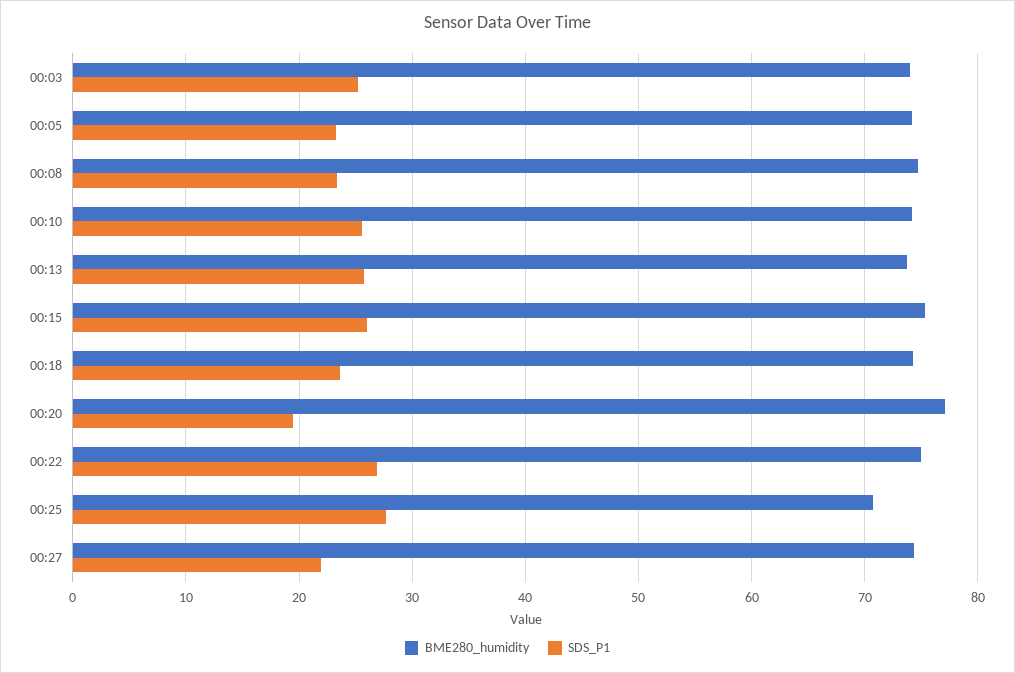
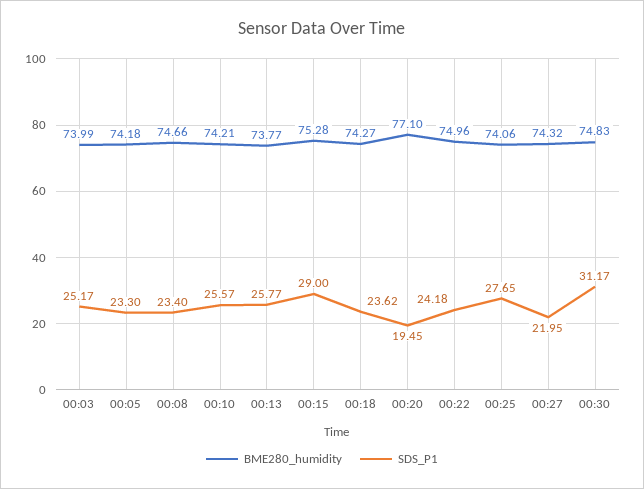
SDS_P1, 00:15: 26 -> 29
SDS_P1, 00:22: 27 -> 24.18
BME280_humidity, 00:25: 71 -> 74.06
BME280_humidity, 00:30: none -> 74.83
SDS_P1, 00:30: none -> 31.17

